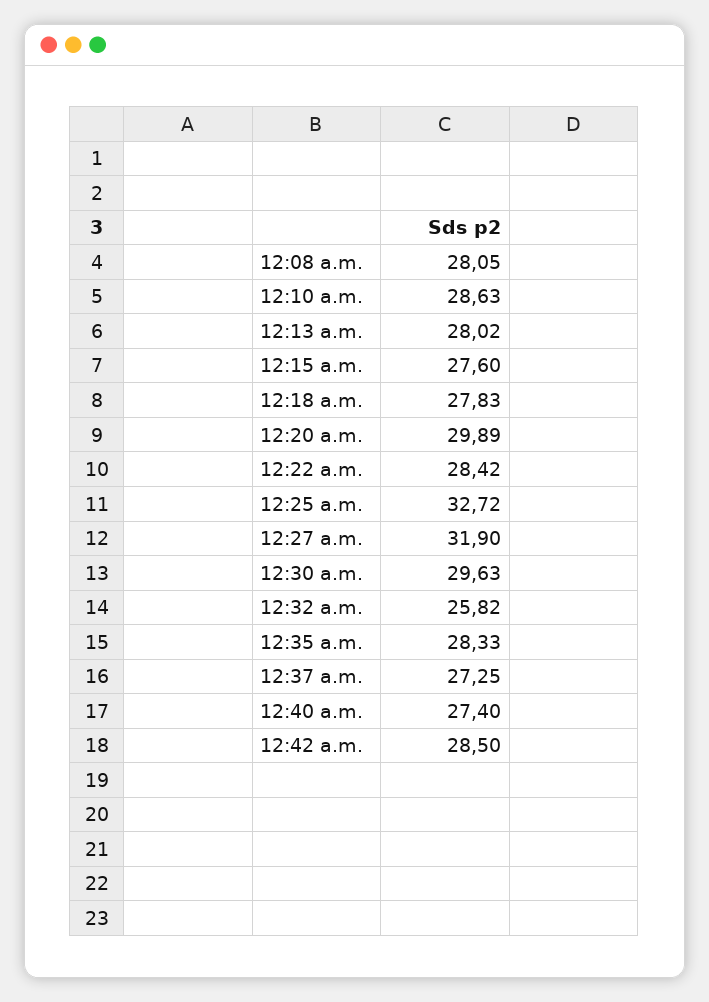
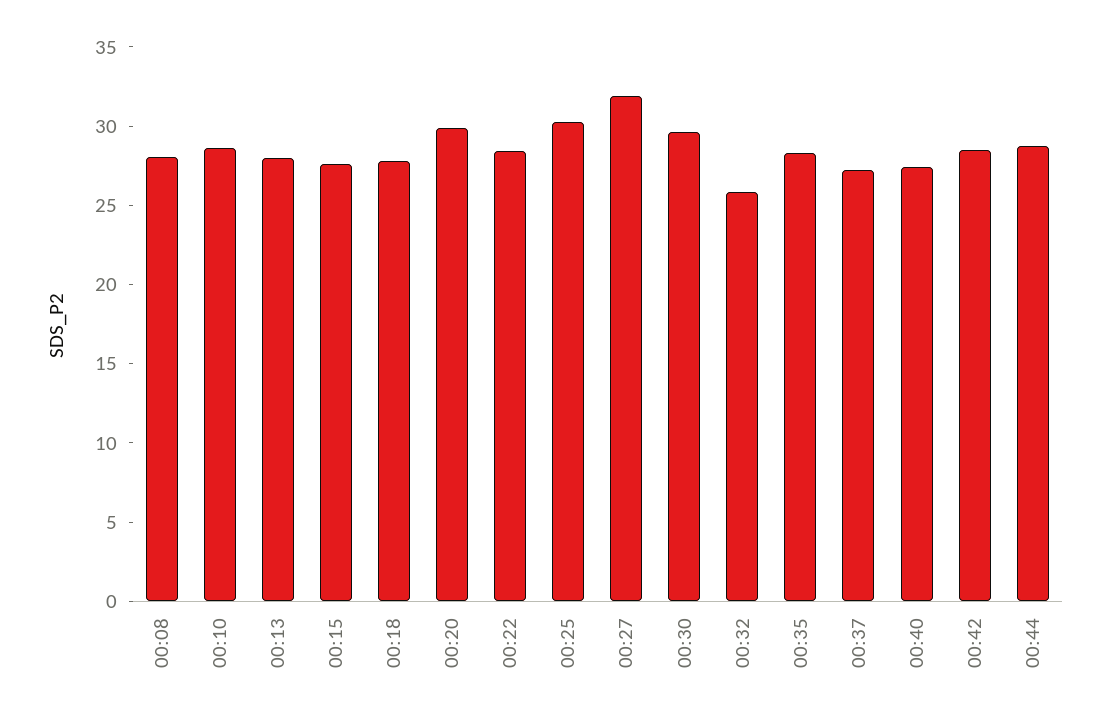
12:25 a.m.: 32.72 -> 30
00:44: none -> 29

